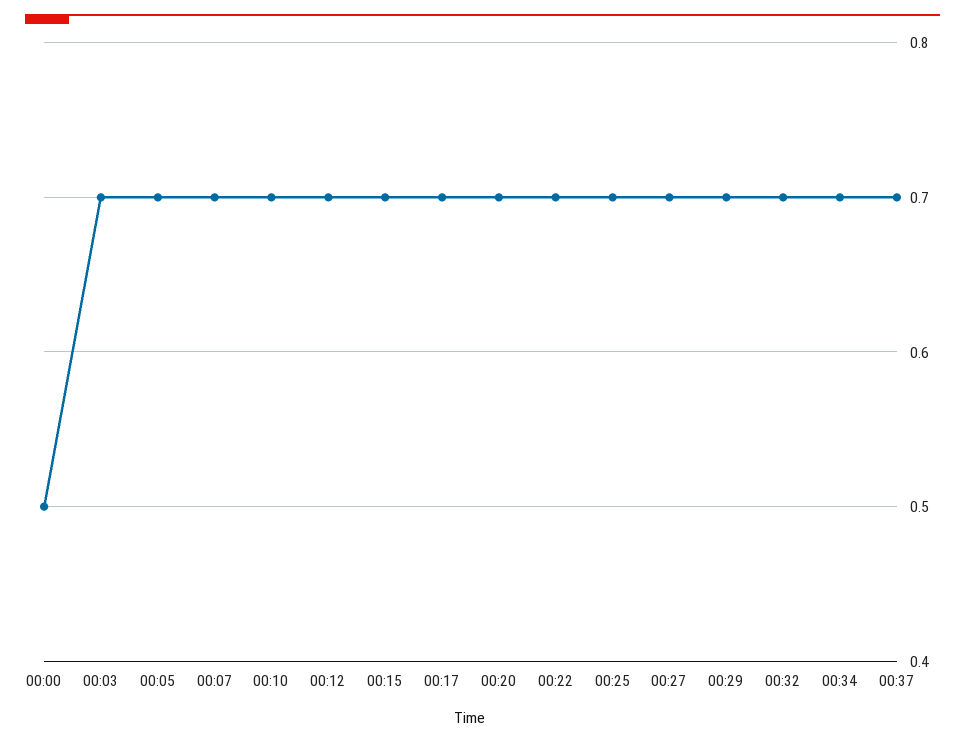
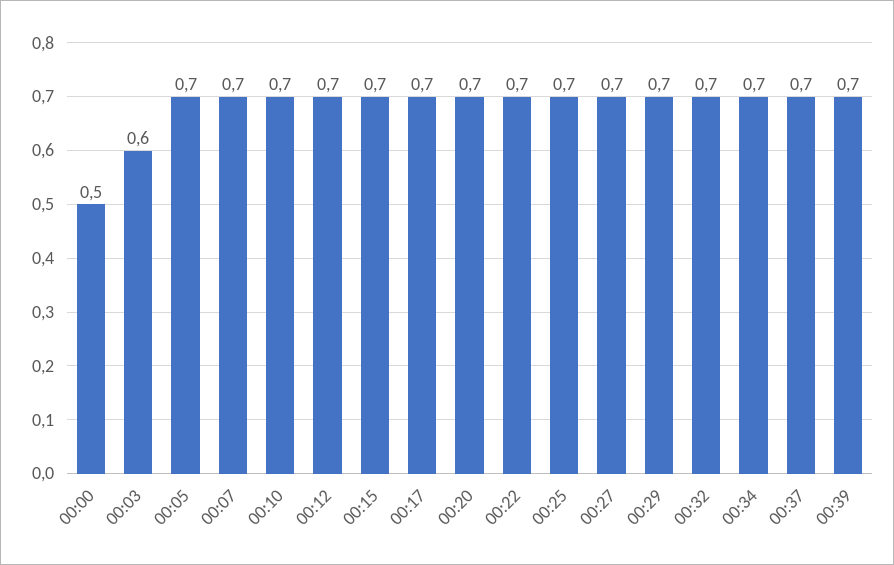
00:03: 0.7 -> 0.6
00:39: none -> 0.7

